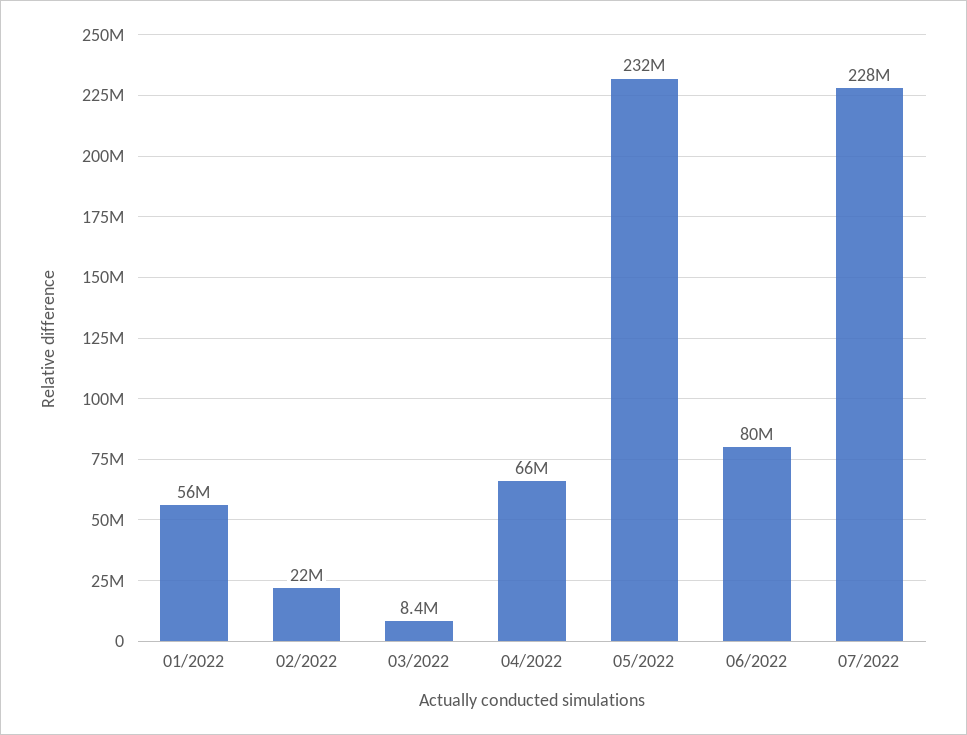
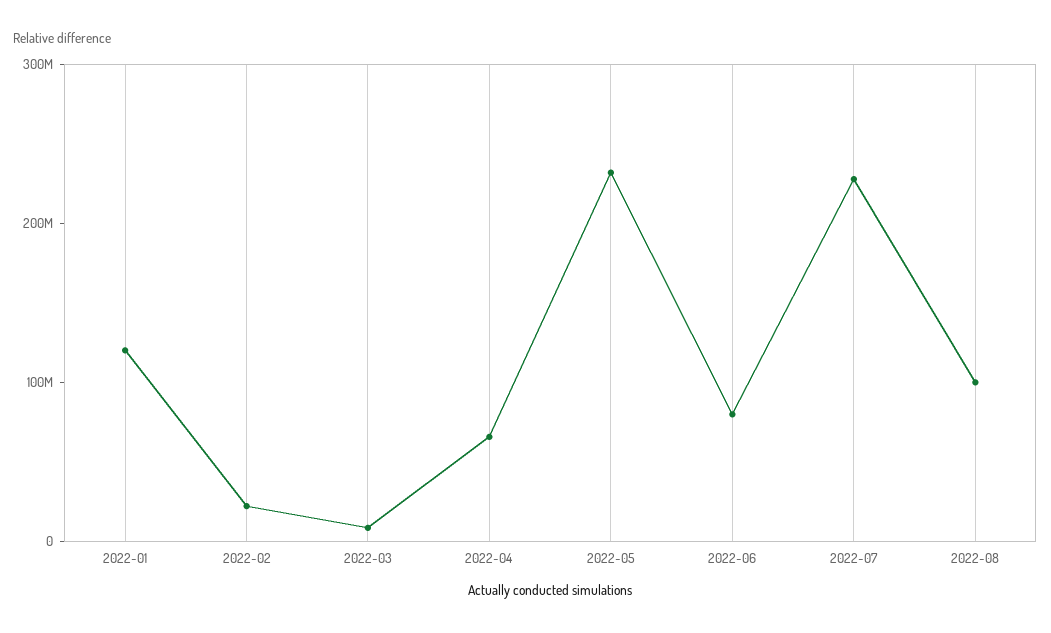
01/2022: 56000000 -> 120000000
2022-08: none -> 100000000

